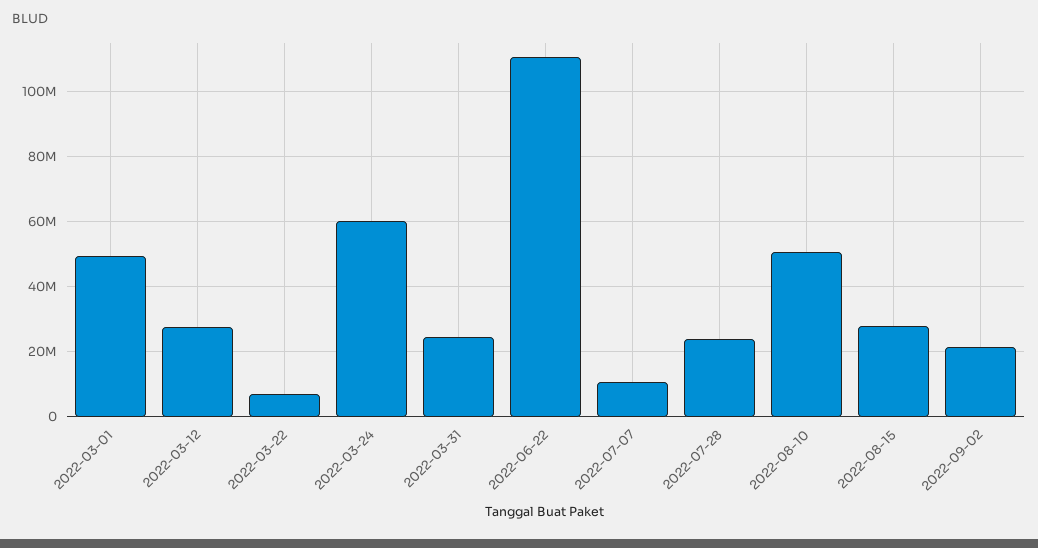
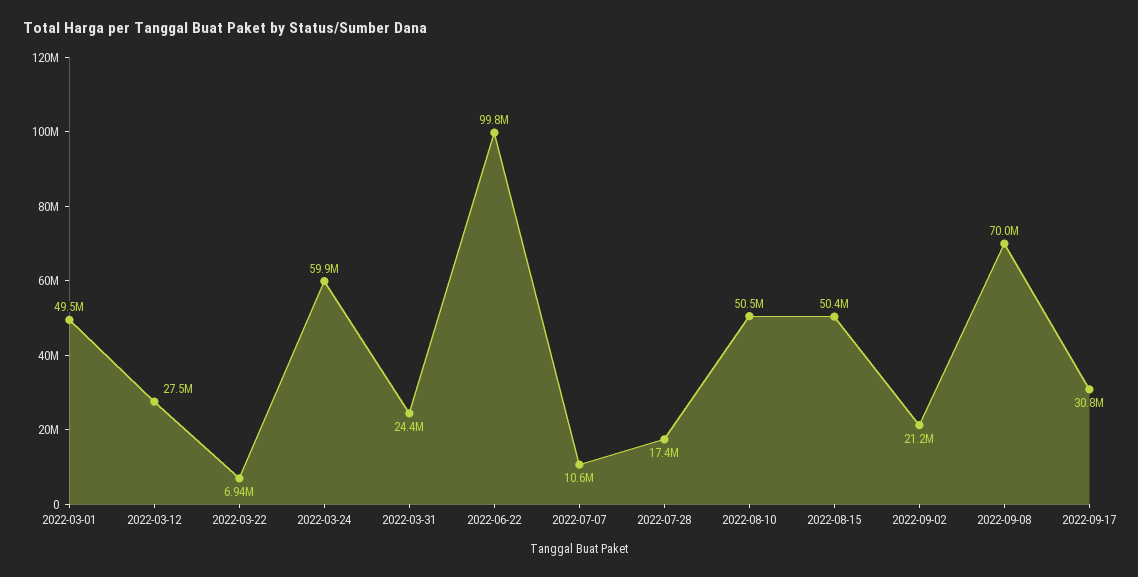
2022-06-22: 110000000 -> 99800000
2022-07-28: 24000000 -> 17400000
2022-08-15: 28000000 -> 50400000
2022-09-08: none -> 70000000
2022-09-17: none -> 30800000

